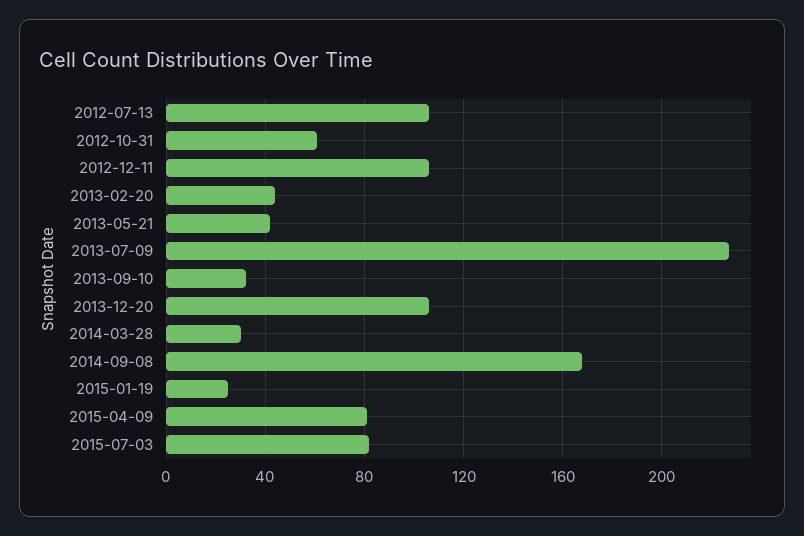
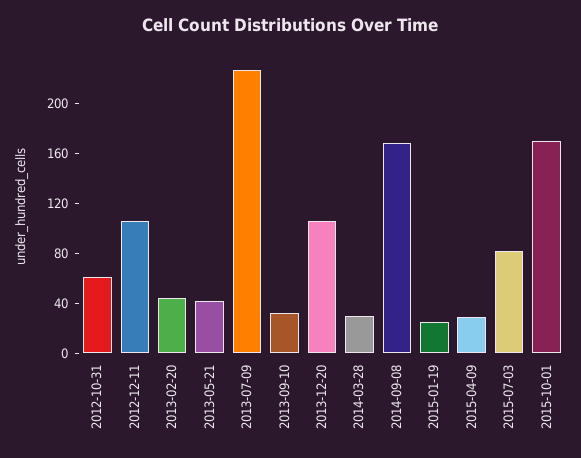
2012-07-13: 105 -> none
2015-04-09: 80 -> 30
2015-10-01: none -> 170

